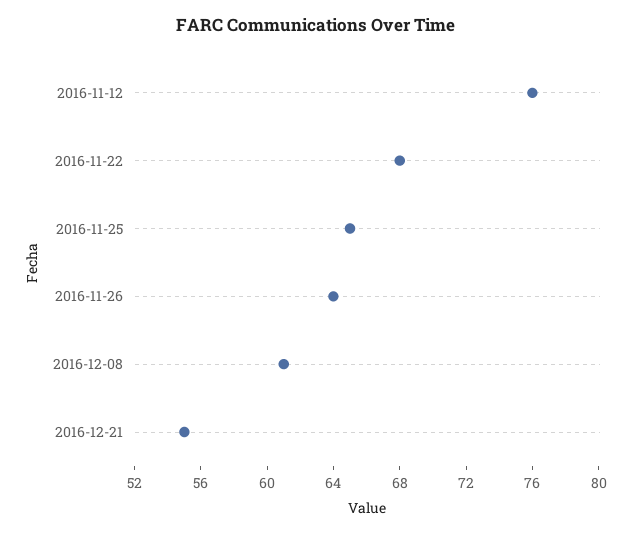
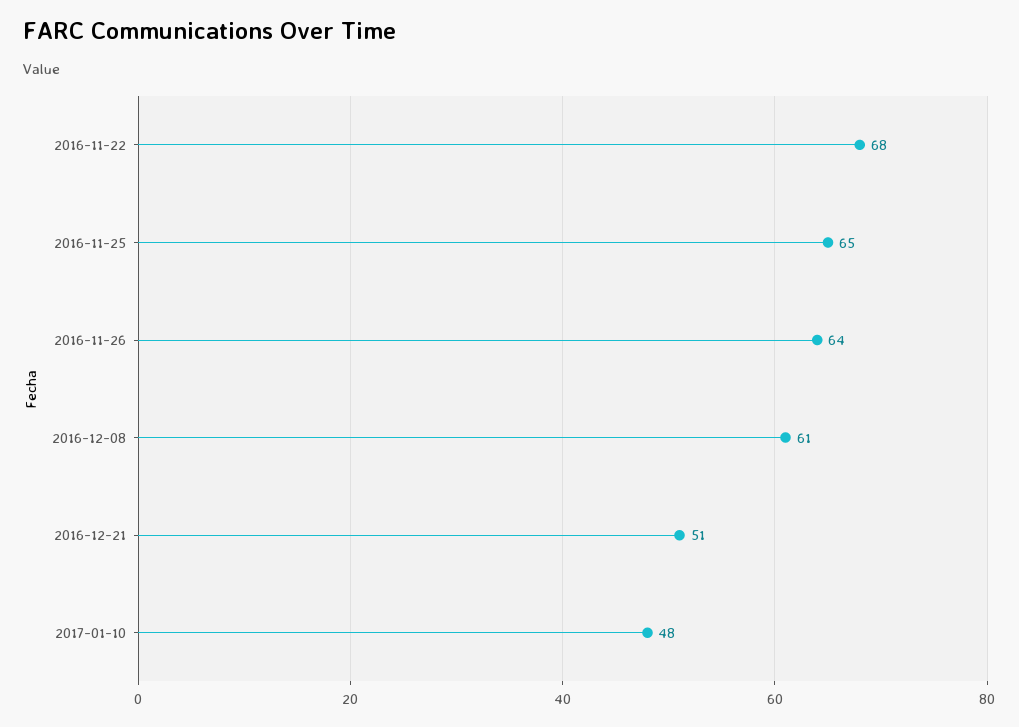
2016-11-12: 76 -> none
2016-12-21: 55 -> 51
2017-01-10: none -> 48

